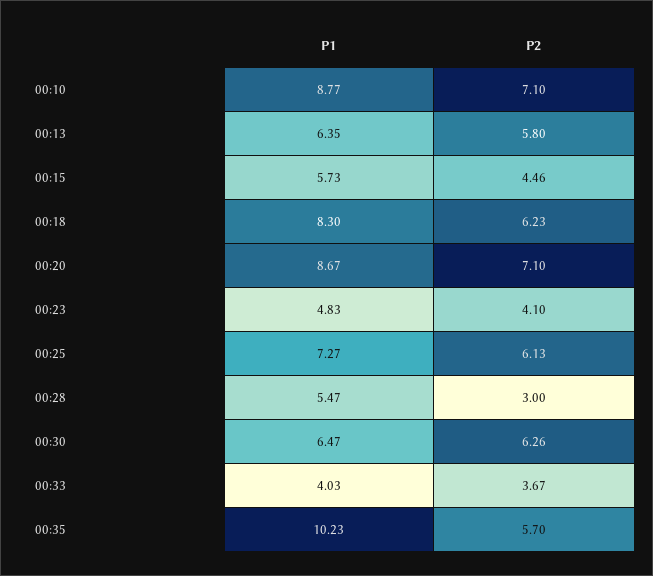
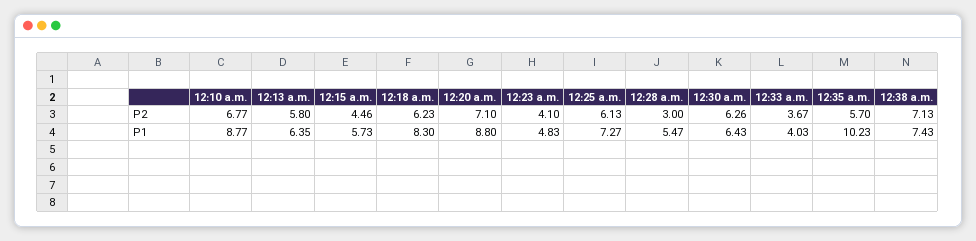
P2, 00:10: 7.1 -> 6.77
P1, 00:20: 8.67 -> 8.8
P1, 00:30: 6.47 -> 6.43
P2, 12:38 a.m.: none -> 7.13
P1, 12:38 a.m.: none -> 7.43

